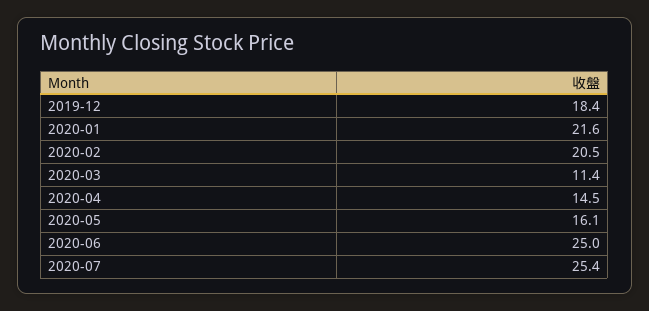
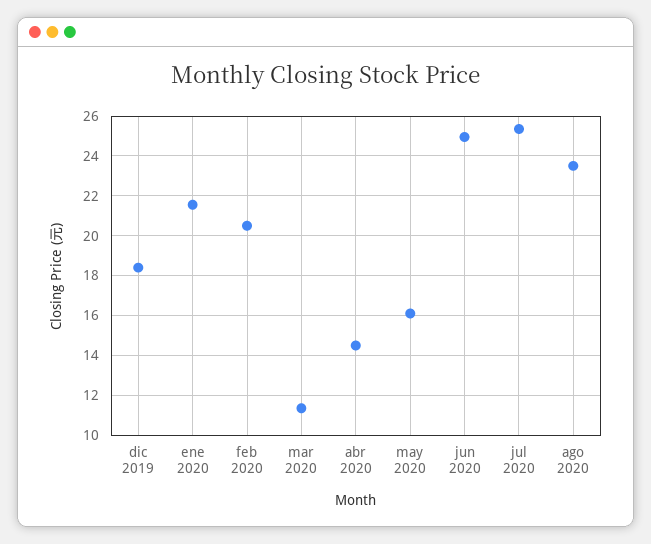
ago 2020: none -> 23.5

